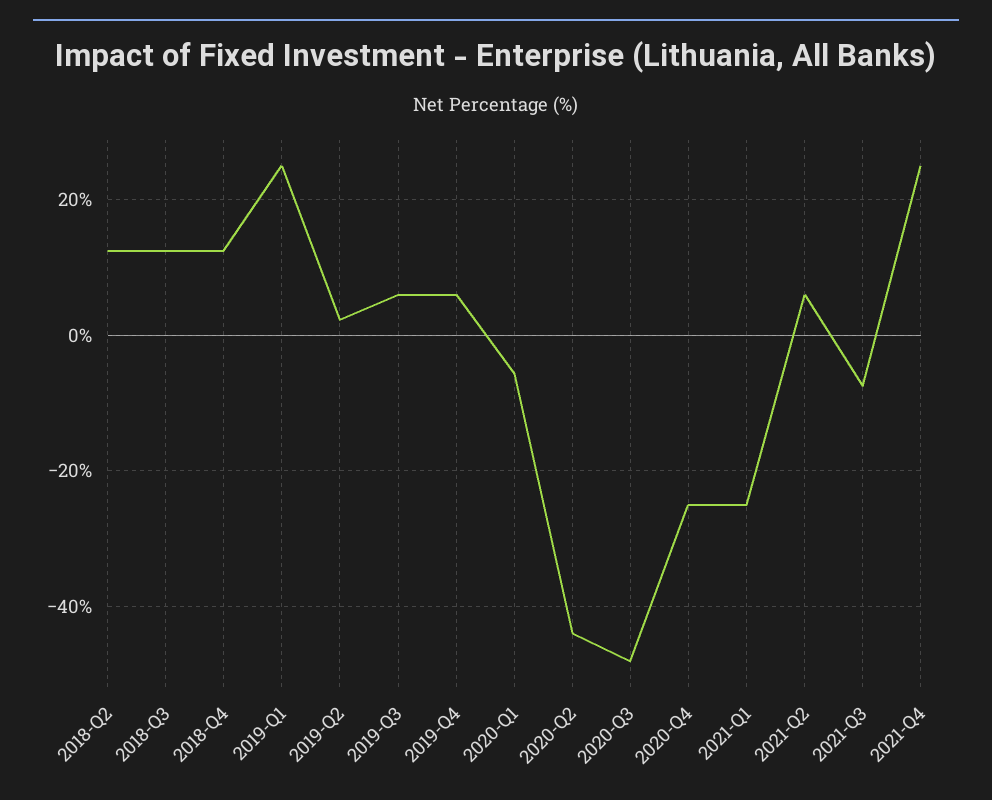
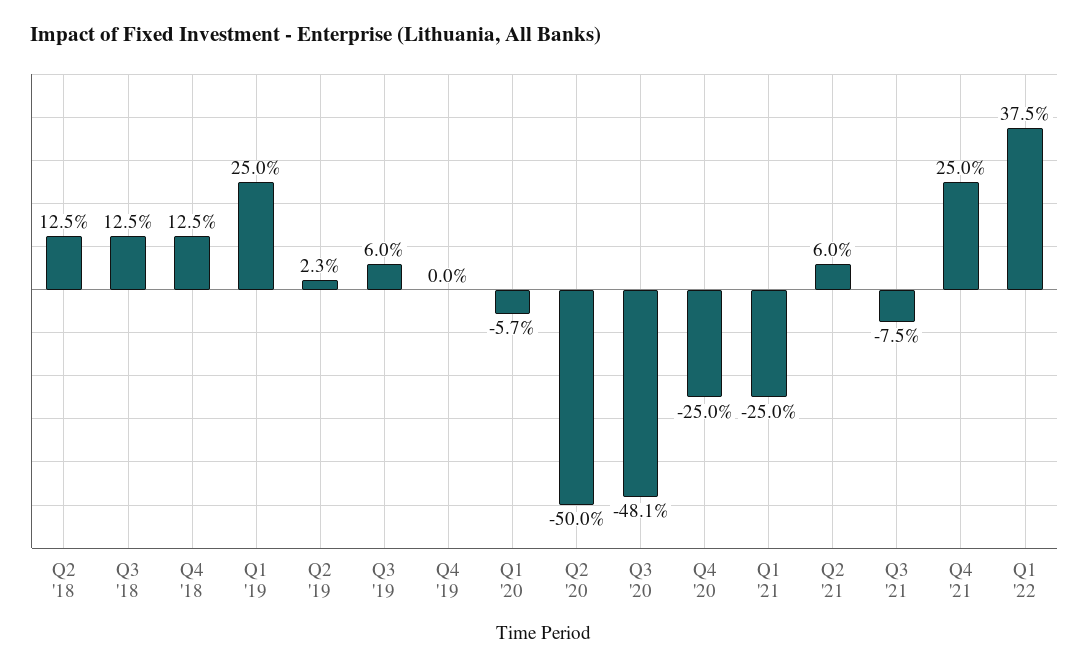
2019-Q4: 6 -> 0
2020-Q2: -44 -> -50
Q1 '22: none -> 37.5

